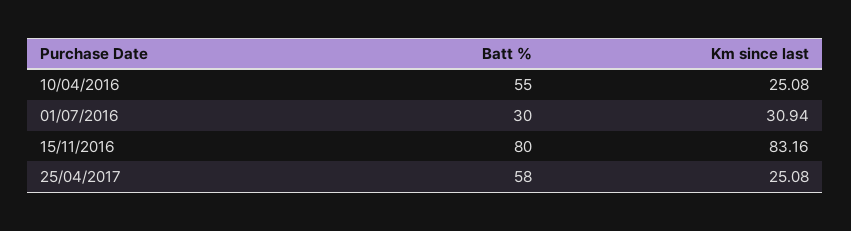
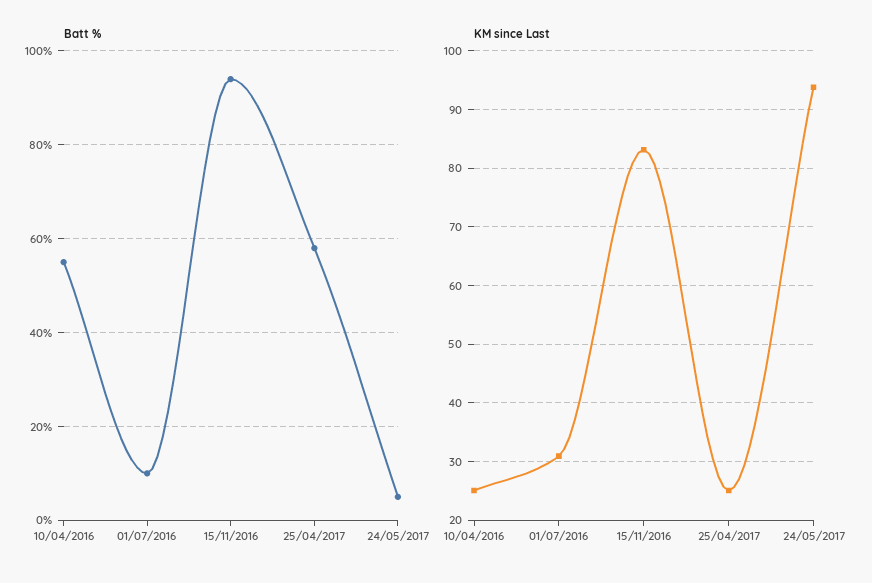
Batt %, 01/07/2016: 30 -> 10
Batt %, 15/11/2016: 80 -> 95
Batt %, 24/05/2017: none -> 5
Km since last, 24/05/2017: none -> 94

